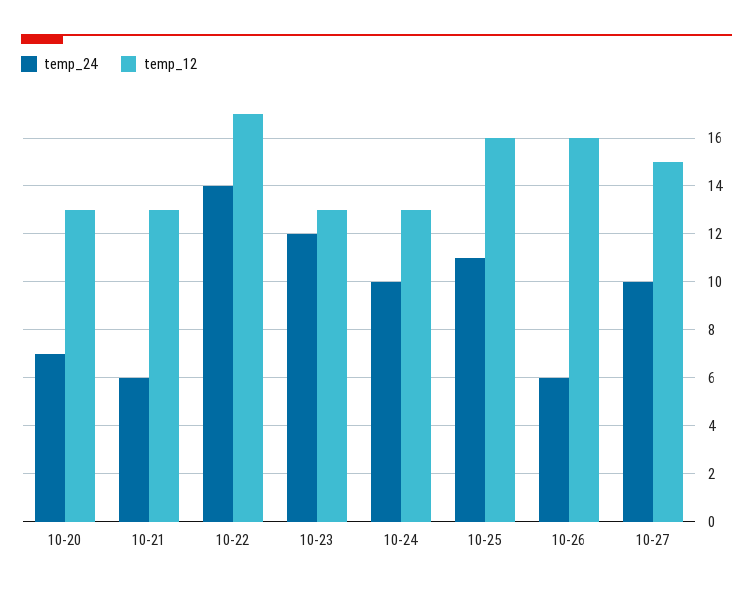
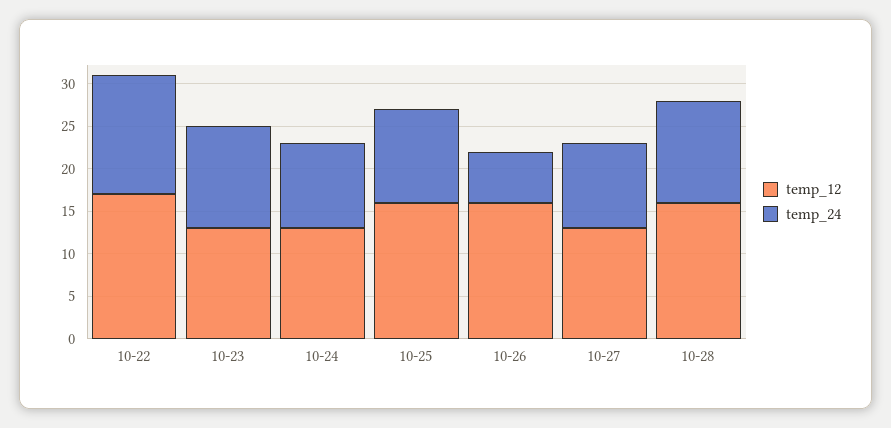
temp_24, 10-20: 7 -> none
temp_12, 10-20: 13 -> none
temp_24, 10-21: 6 -> none
temp_12, 10-21: 13 -> none
temp_12, 10-27: 15 -> 13
temp_12, 10-28: none -> 16
temp_24, 10-28: none -> 12

